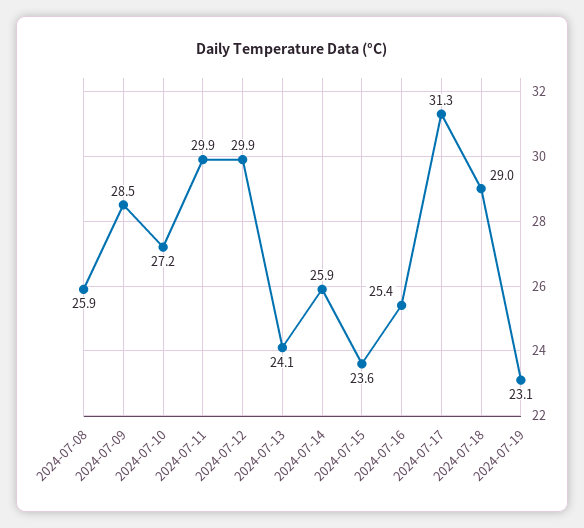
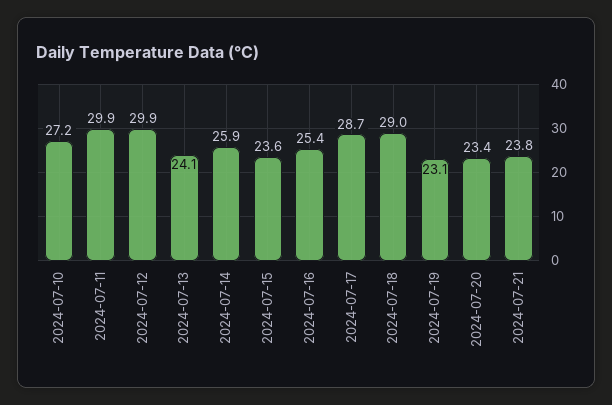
2024-07-08: 25.9 -> none
2024-07-09: 28.5 -> none
2024-07-17: 31.3 -> 28.7
2024-07-20: none -> 23.4
2024-07-21: none -> 23.8

